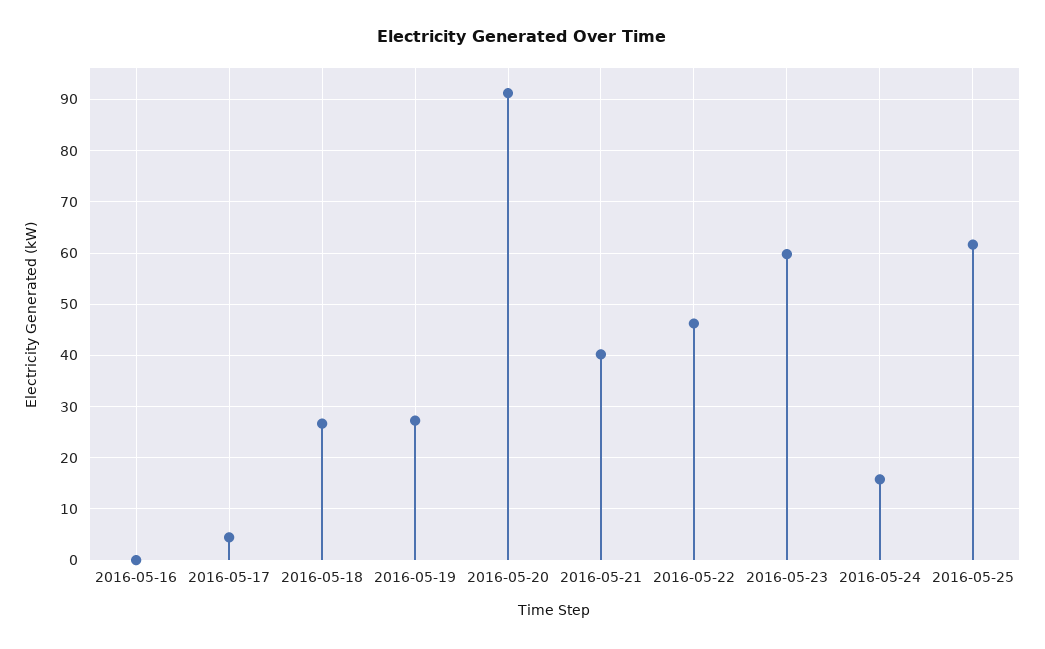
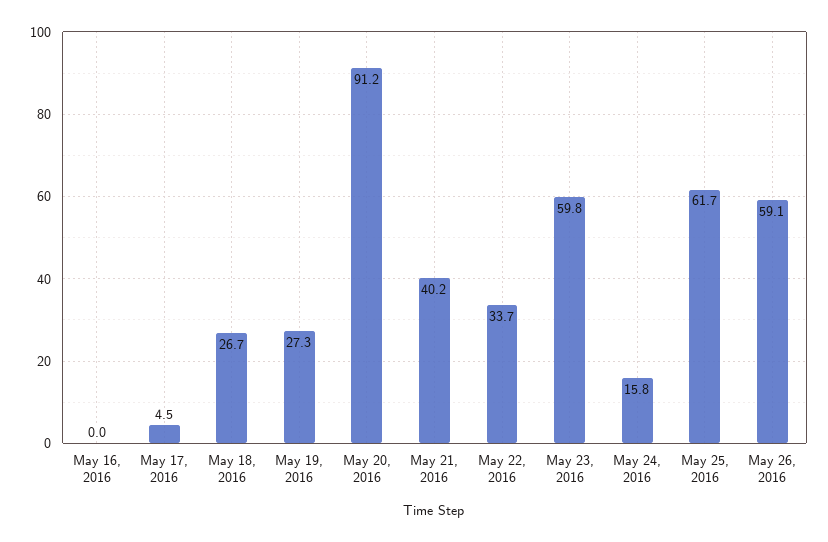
2016-05-22: 46 -> 33.7
May 26, 2016: none -> 59.1

